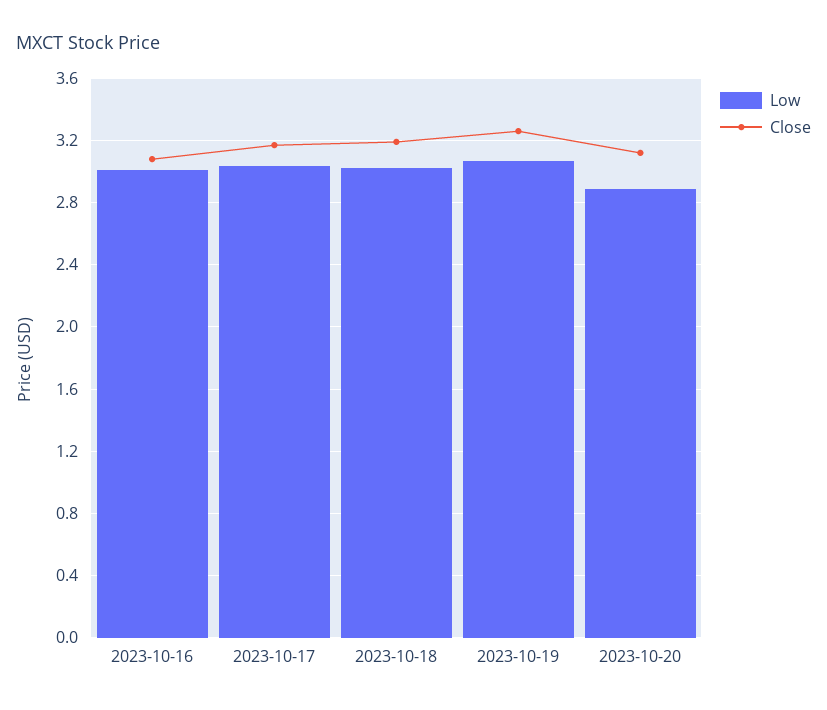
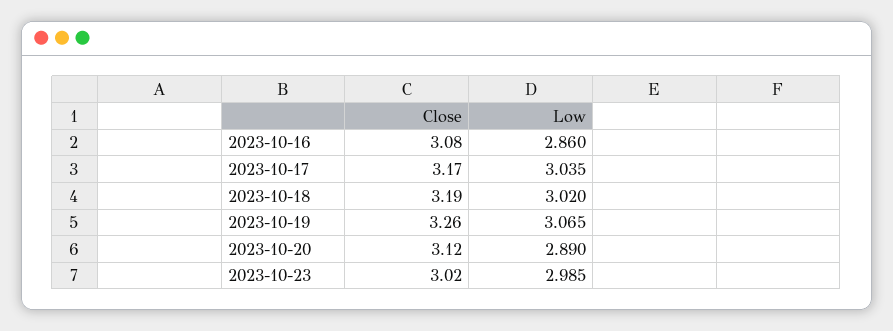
Low, 2023-10-16: 3 -> 2.86
Close, 2023-10-23: none -> 3.02
Low, 2023-10-23: none -> 2.985

